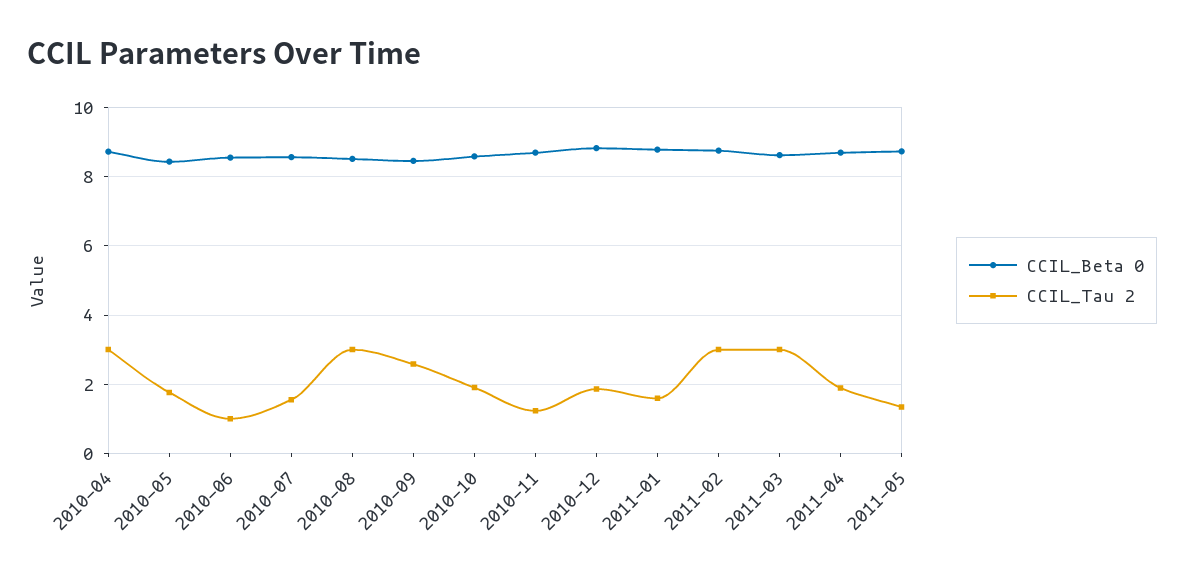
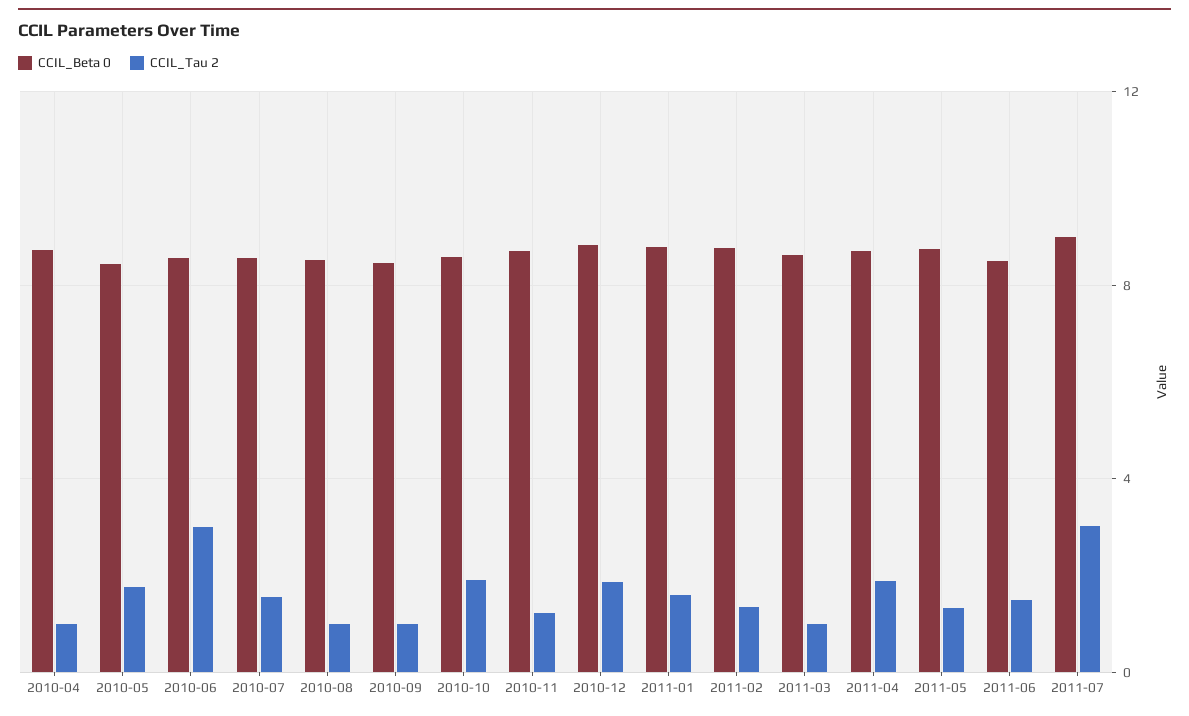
CCIL_Tau 2, 2010-04: 3 -> 1
CCIL_Tau 2, 2010-06: 1 -> 3
CCIL_Tau 2, 2010-08: 3 -> 1
CCIL_Tau 2, 2010-09: 2.6 -> 1
CCIL_Tau 2, 2011-02: 3 -> 1.5
CCIL_Tau 2, 2011-03: 3 -> 1
CCIL_Beta 0, 2011-06: none -> 8.5
CCIL_Tau 2, 2011-06: none -> 1.5
CCIL_Beta 0, 2011-07: none -> 9
CCIL_Tau 2, 2011-07: none -> 3

